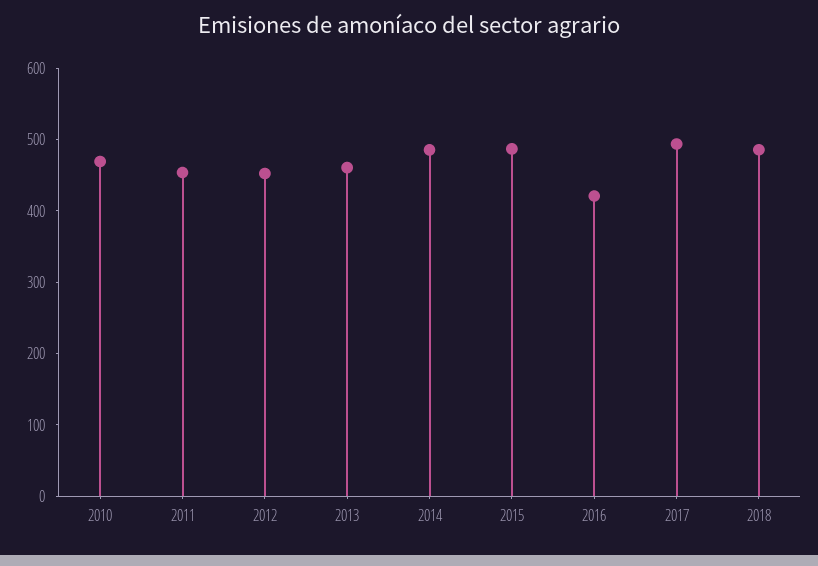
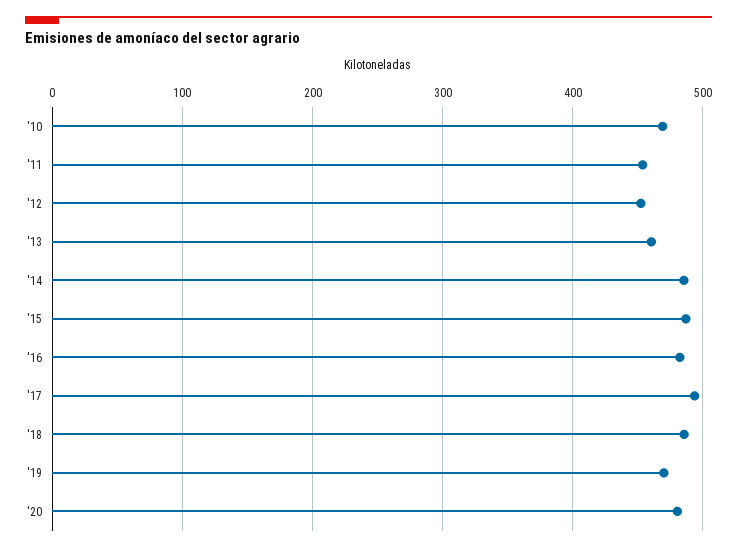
2016: 420 -> 480
'19: none -> 470
'20: none -> 480

